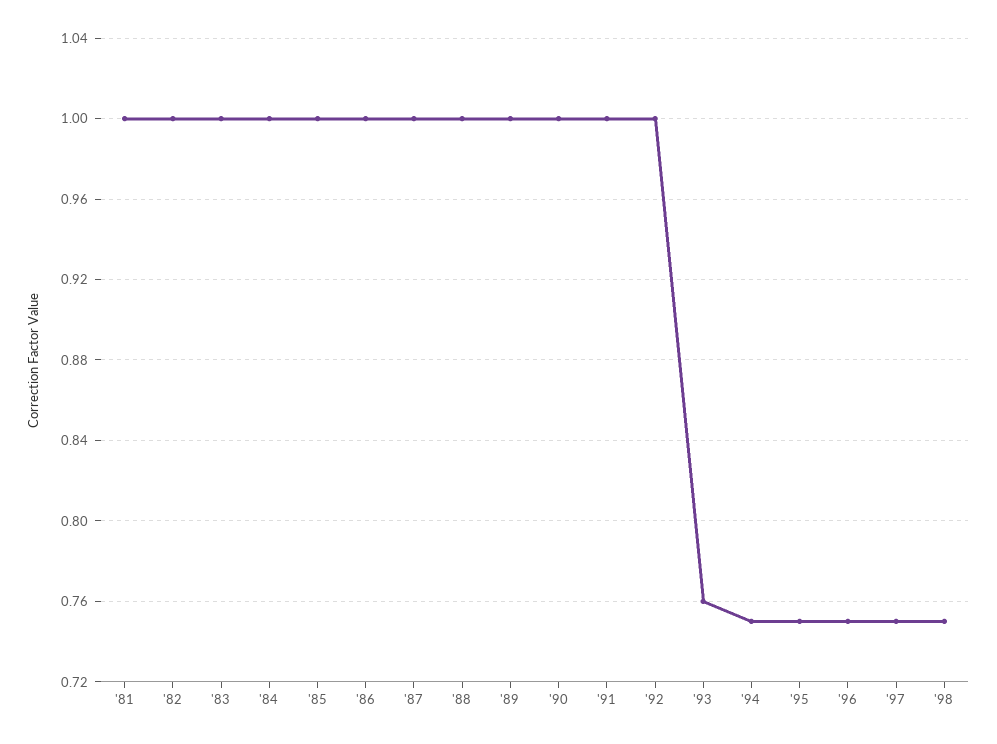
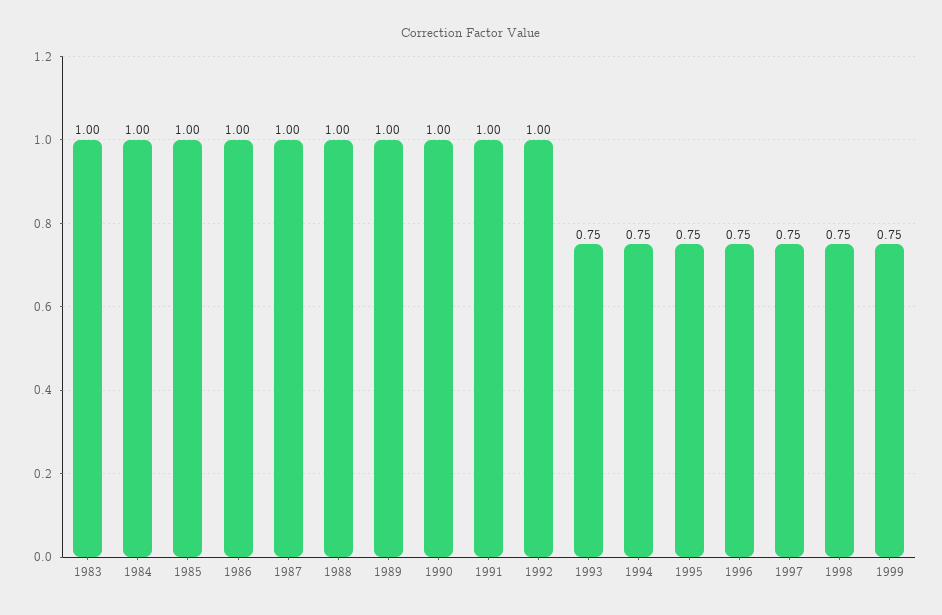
'81: 1 -> none
'82: 1 -> none
'93: 0.76 -> 0.75
1999: none -> 0.75

